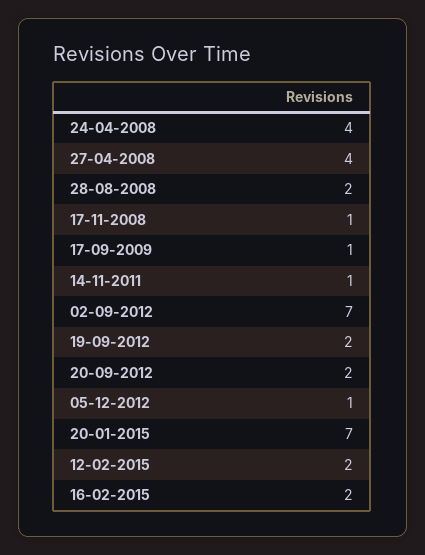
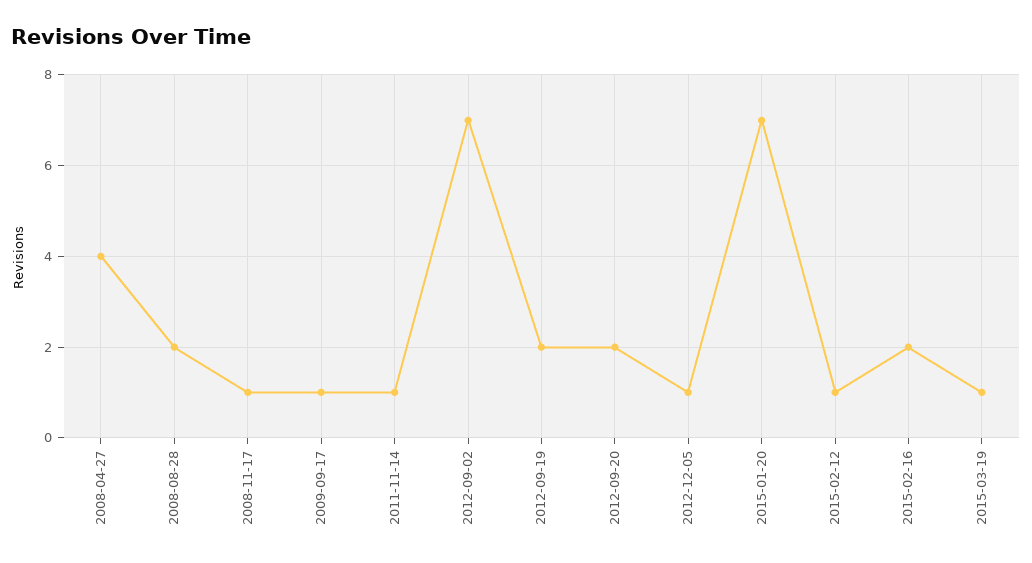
24-04-2008: 4 -> none
12-02-2015: 2 -> 1
2015-03-19: none -> 1

